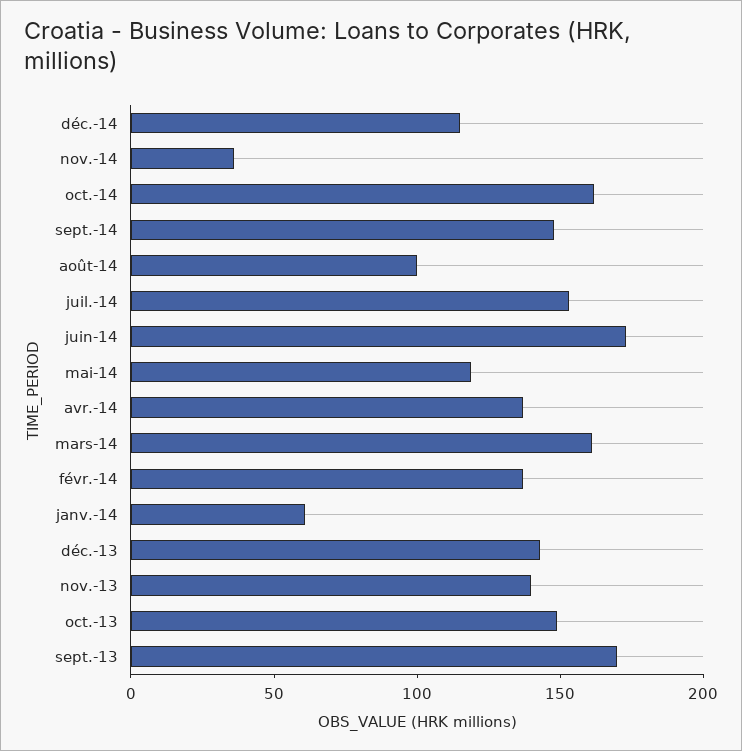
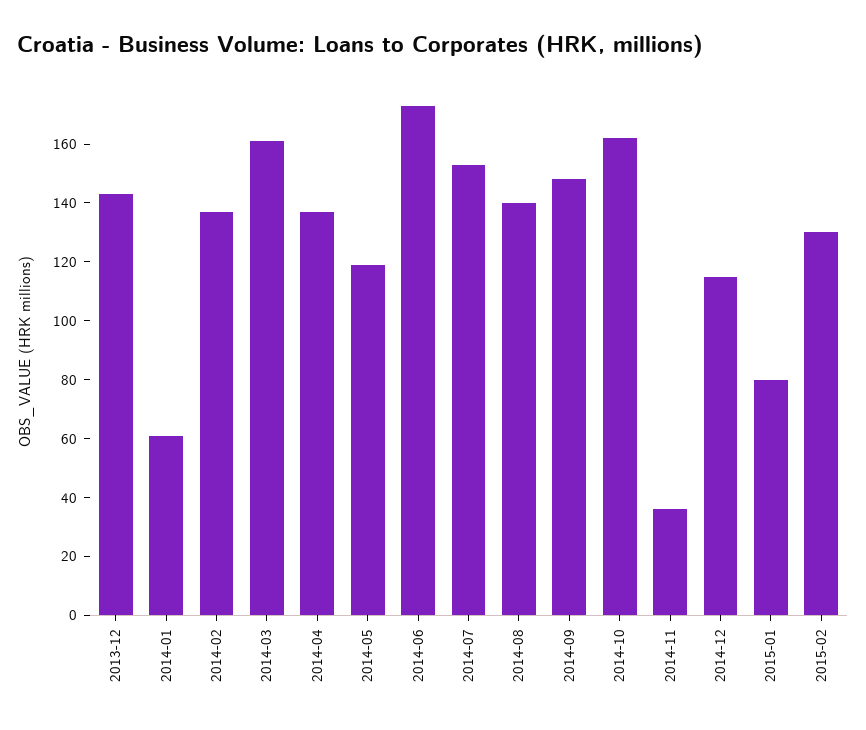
août-14: 100 -> 140
nov.-13: 140 -> none
oct.-13: 150 -> none
sept.-13: 170 -> none
2015-01: none -> 80
2015-02: none -> 130

